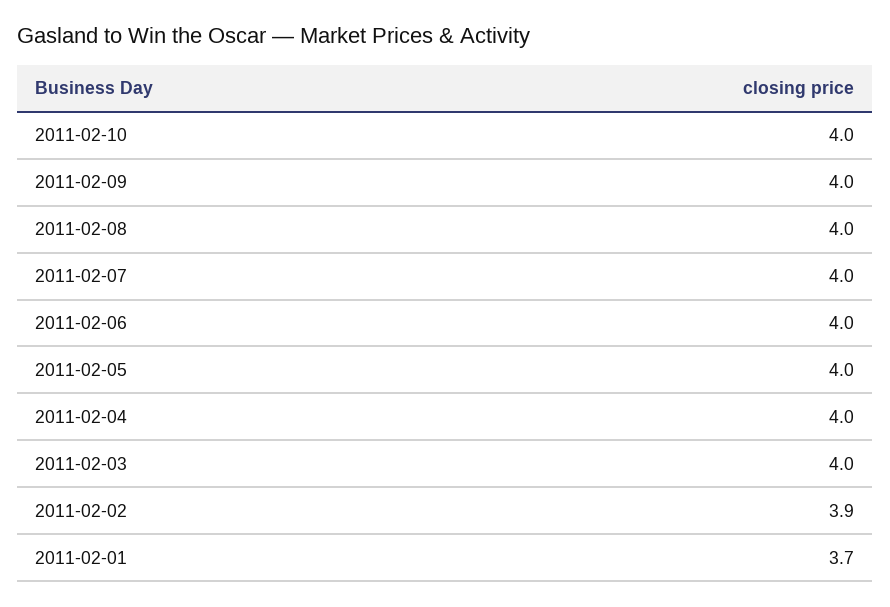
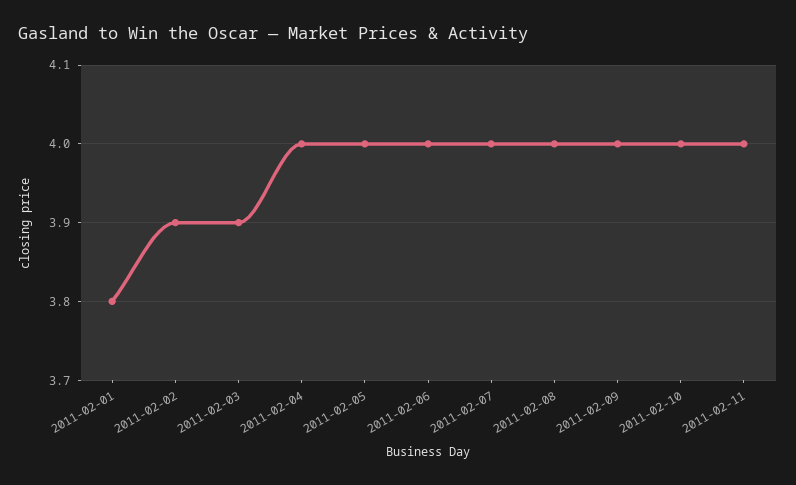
2011-02-03: 4 -> 3.9
2011-02-01: 3.7 -> 3.8
2011-02-11: none -> 4

